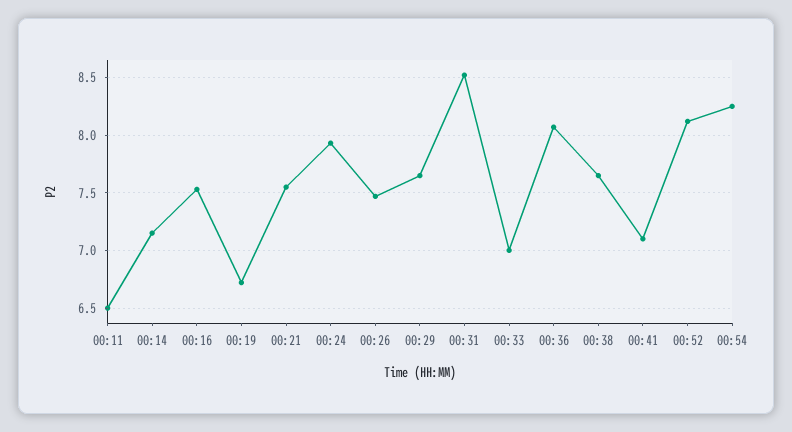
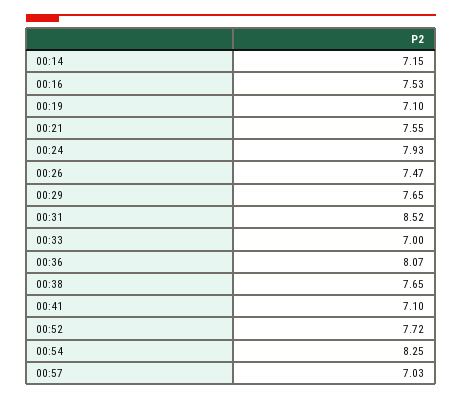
00:11: 6.5 -> none
00:19: 6.7 -> 7.1
00:52: 8.1 -> 7.72
00:57: none -> 7.03

